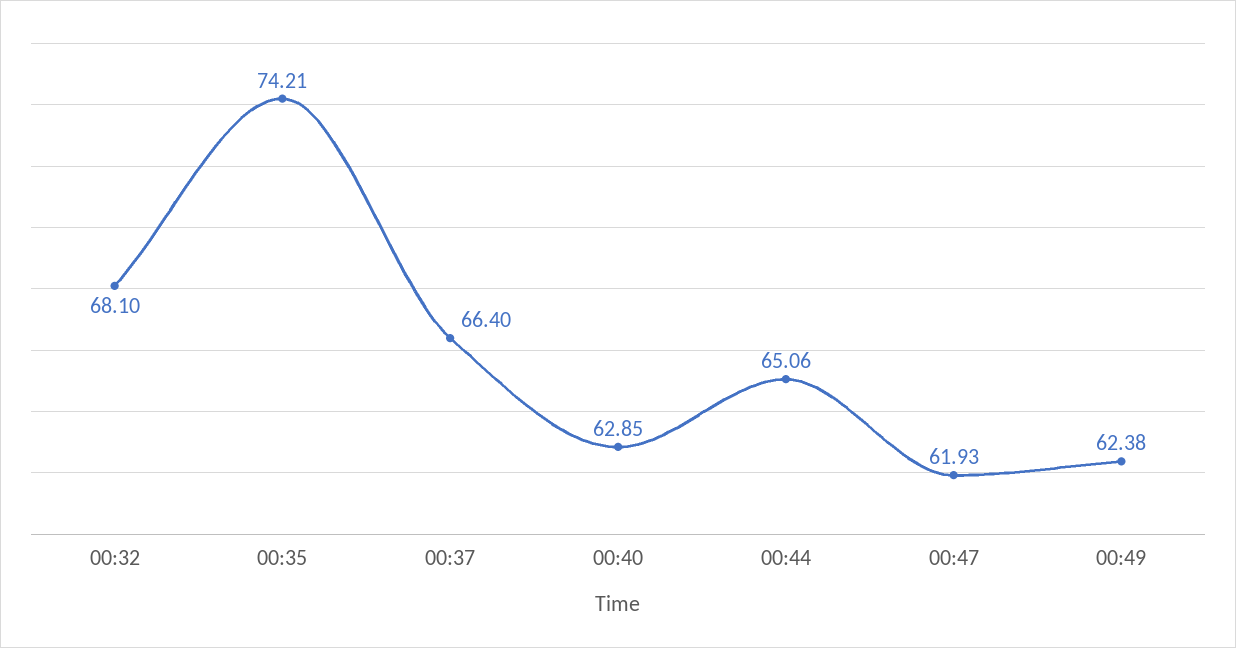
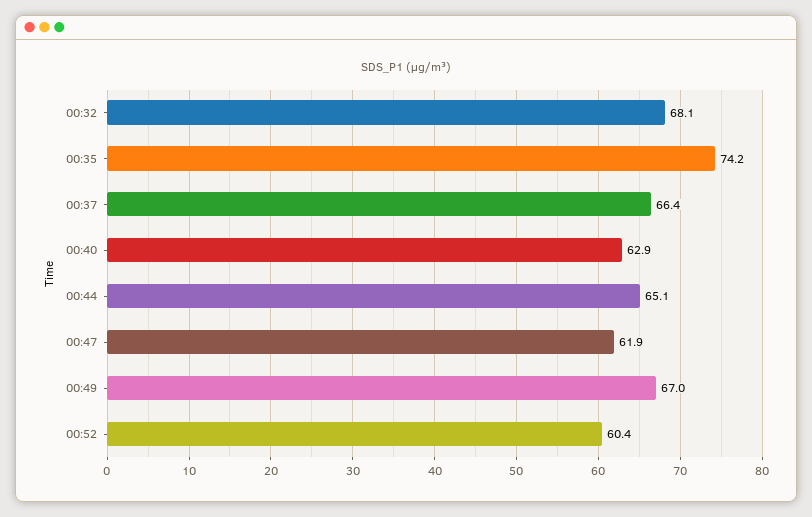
00:49: 62.38 -> 67
00:52: none -> 60.4

